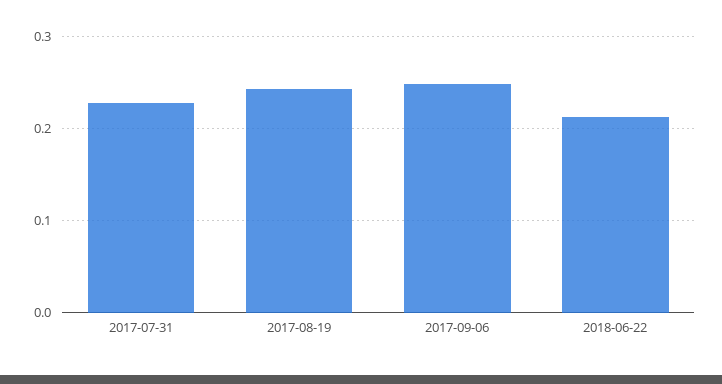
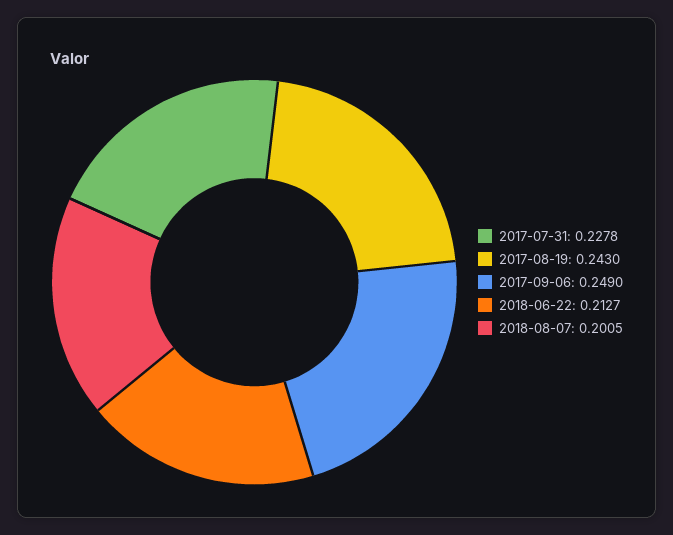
2018-08-07: none -> 0.2005

